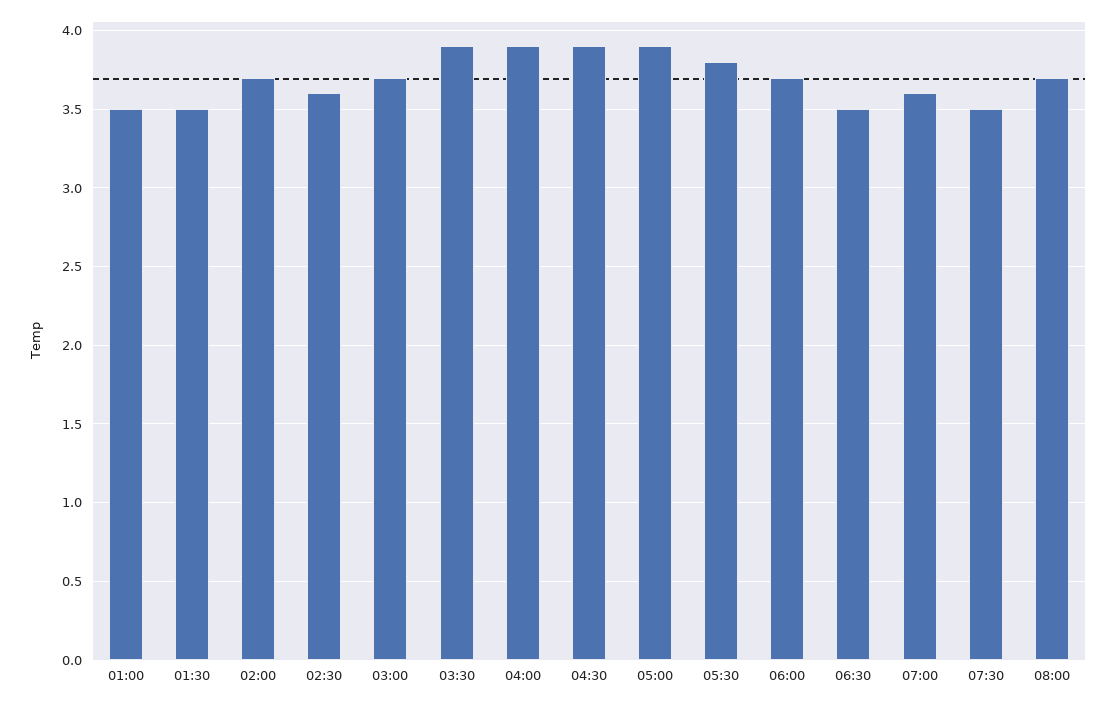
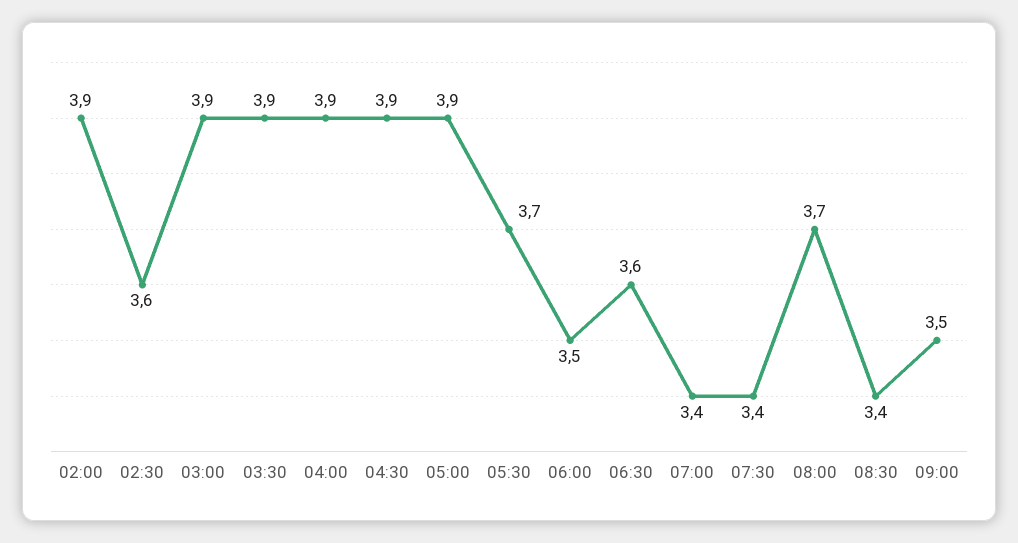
01:00: 3.5 -> none
01:30: 3.5 -> none
02:00: 3.7 -> 3.9
03:00: 3.7 -> 3.9
05:30: 3.8 -> 3.7
06:00: 3.7 -> 3.5
06:30: 3.5 -> 3.6
07:00: 3.6 -> 3.4
07:30: 3.5 -> 3.4
08:30: none -> 3.4
09:00: none -> 3.5

